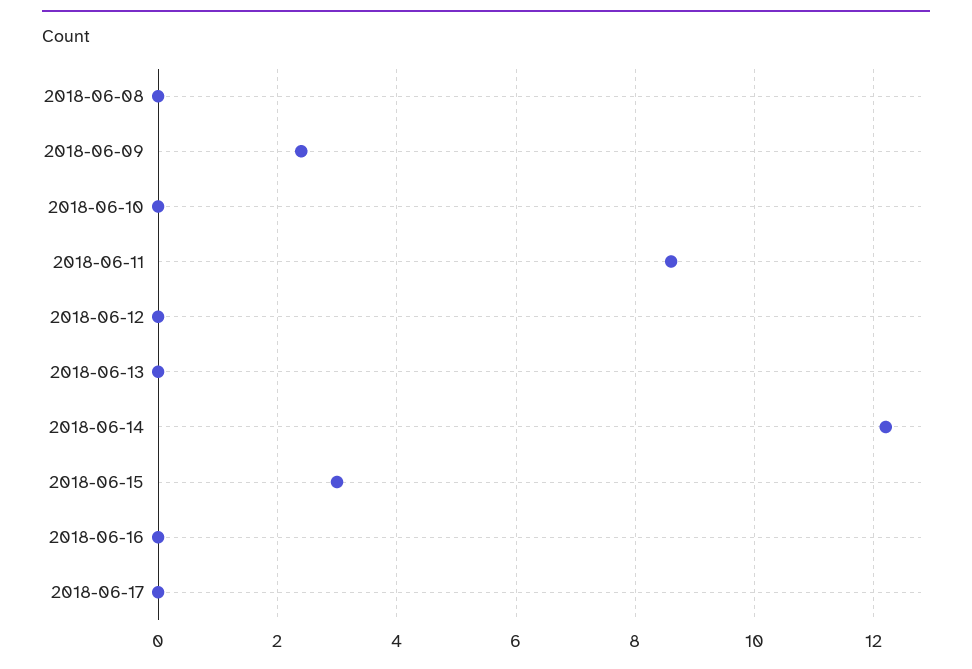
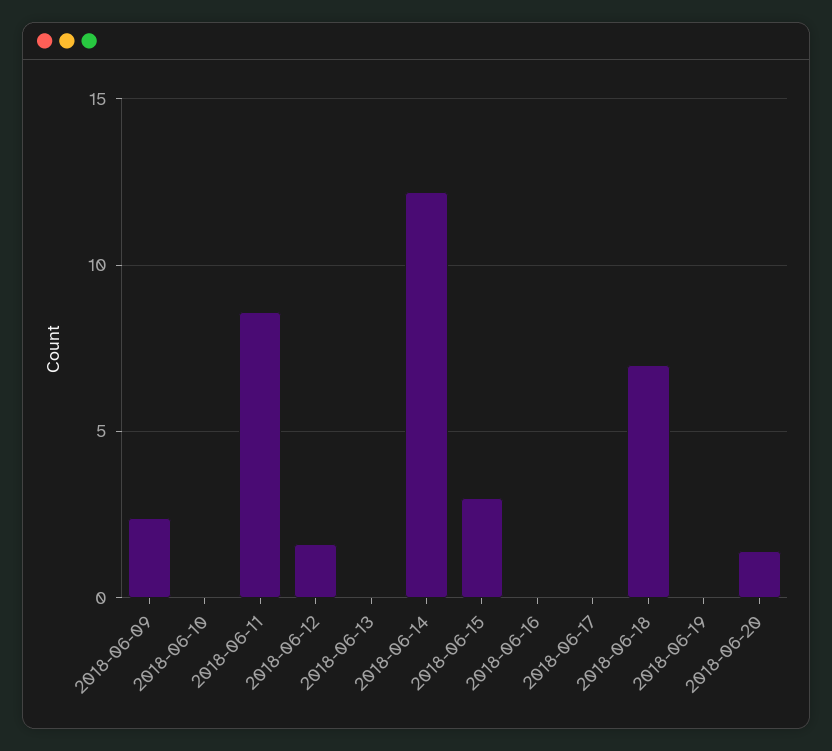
2018-06-08: 0 -> none
2018-06-12: 0 -> 1.5
2018-06-18: none -> 7
2018-06-19: none -> 0
2018-06-20: none -> 1.5

